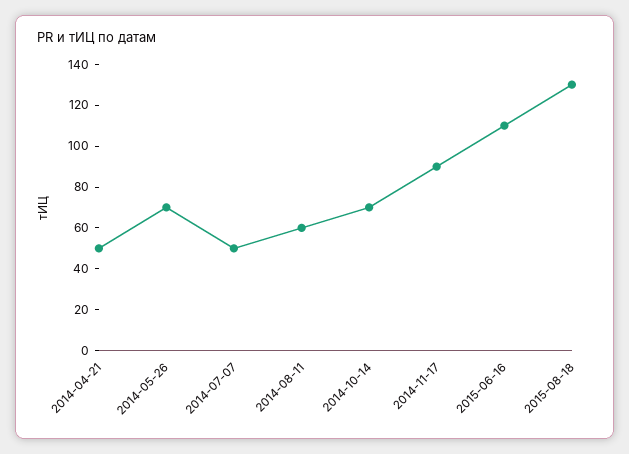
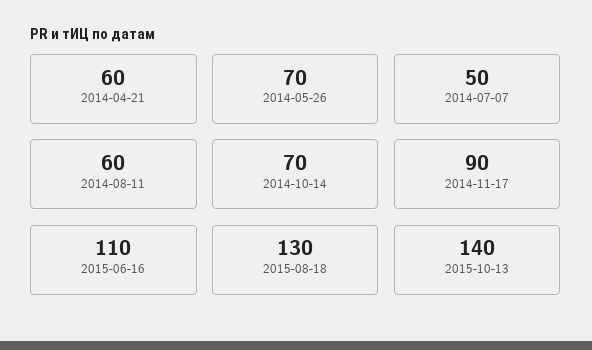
2014-04-21: 50 -> 60
2015-10-13: none -> 140

